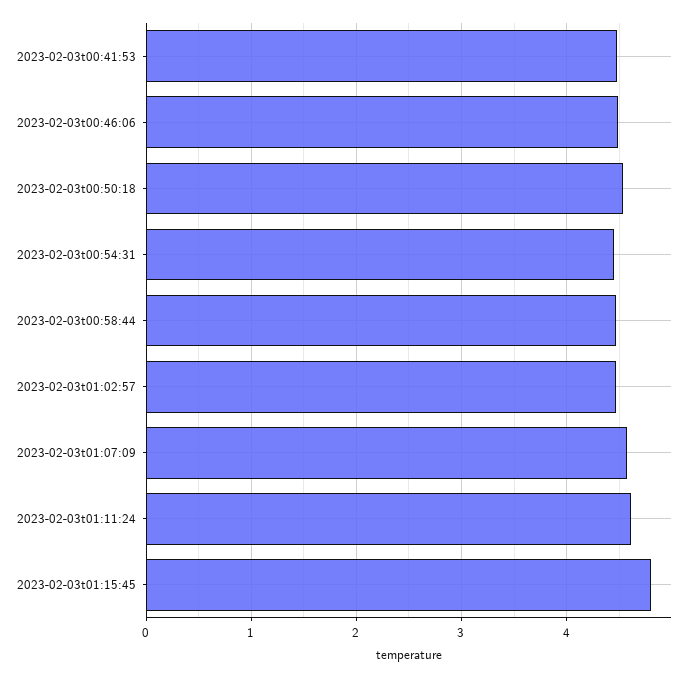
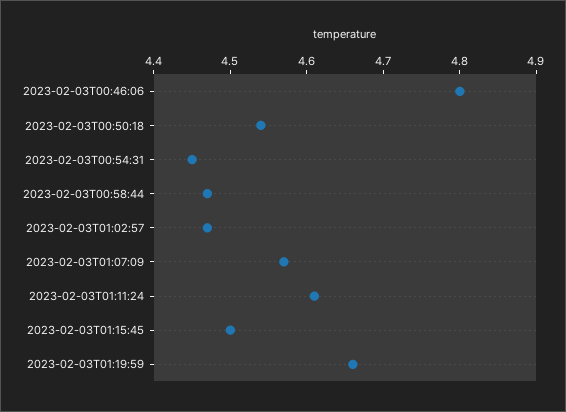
2023-02-03t00:41:53: 4.5 -> none
2023-02-03t00:46:06: 4.5 -> 4.8
2023-02-03t01:15:45: 4.8 -> 4.5
2023-02-03T01:19:59: none -> 4.65

